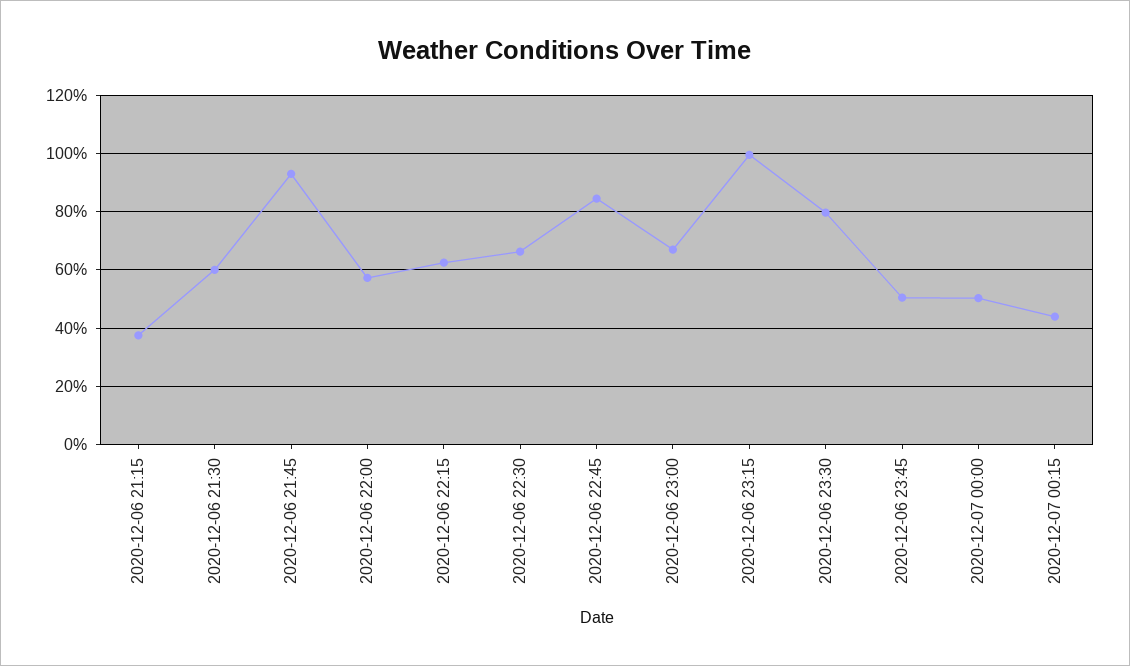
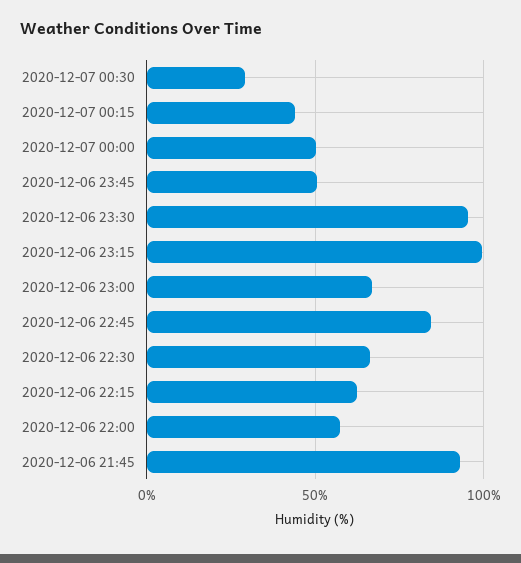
2020-12-06 21:15: 37.5 -> none
2020-12-06 21:30: 60 -> none
2020-12-06 23:30: 80 -> 95
2020-12-07 00:30: none -> 30

